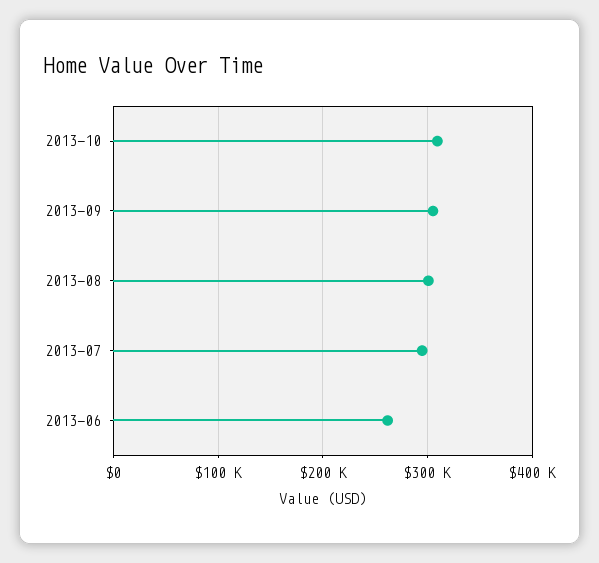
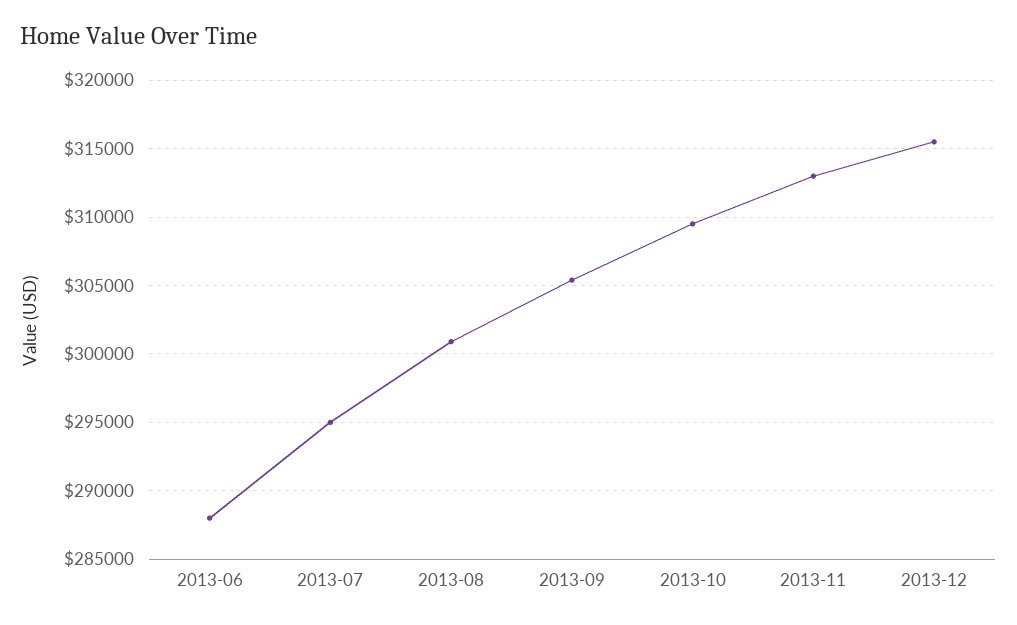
2013-06: 260000 -> 288000
2013-11: none -> 313000
2013-12: none -> 315500

